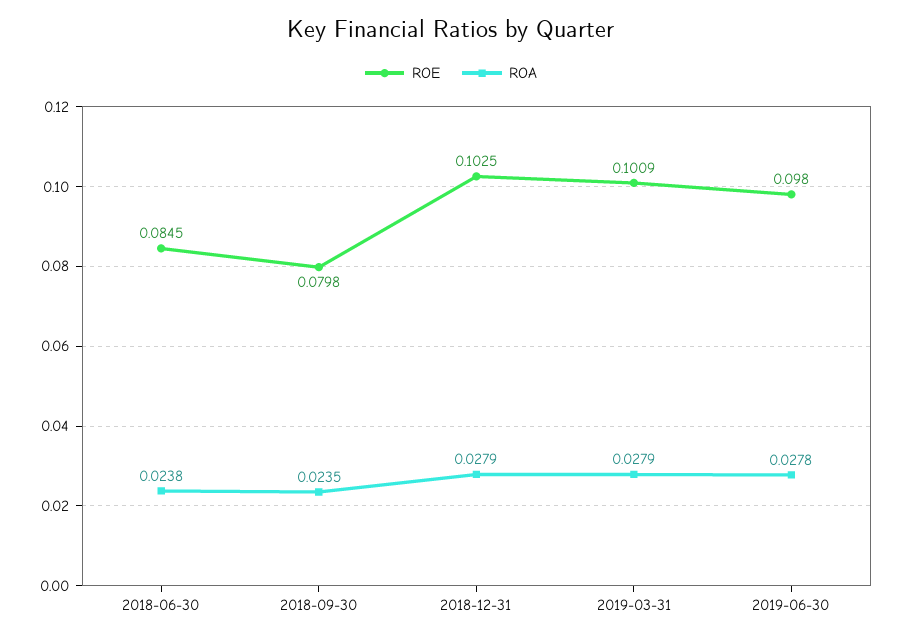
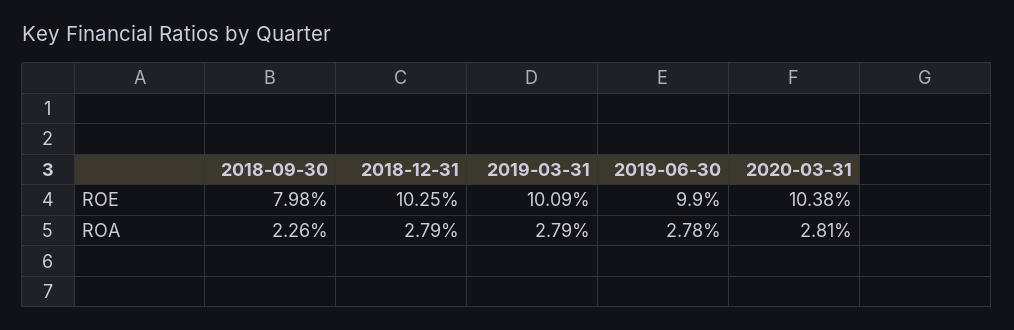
ROE, 2018-06-30: 0.0845 -> none
ROA, 2018-06-30: 0.0238 -> none
ROA, 2018-09-30: 0.0235 -> 0.0226
ROE, 2019-06-30: 0.098 -> 0.099
ROE, 2020-03-31: none -> 0.1038
ROA, 2020-03-31: none -> 0.0281

